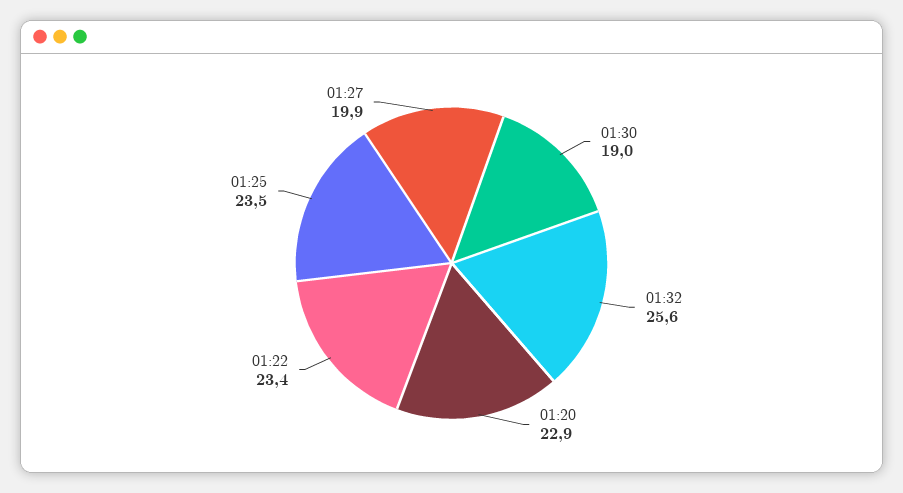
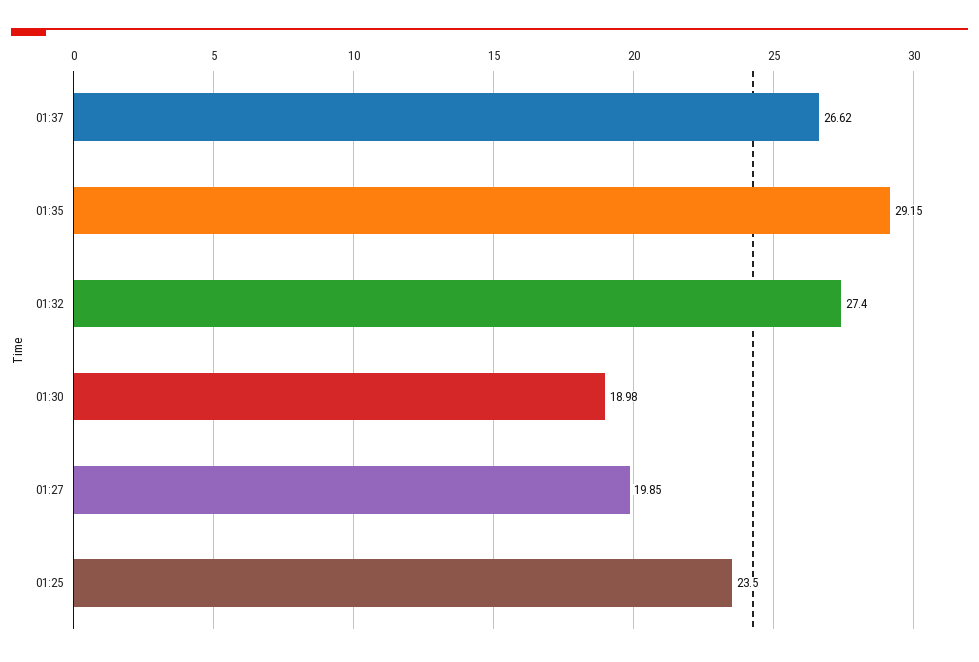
01:32: 25.6 -> 27.4
01:20: 22.9 -> none
01:22: 23.4 -> none
01:37: none -> 26.62
01:35: none -> 29.15

